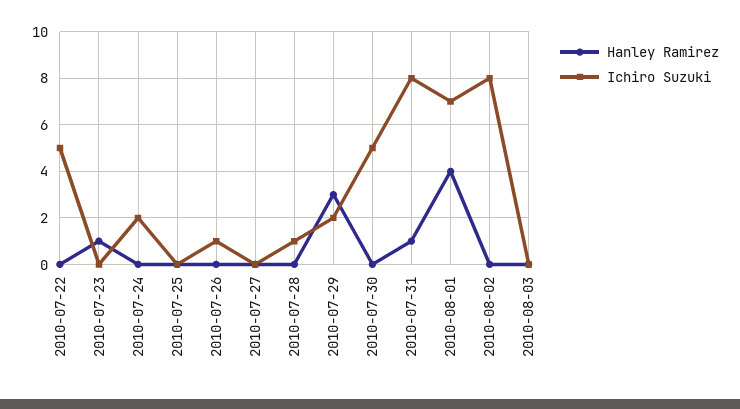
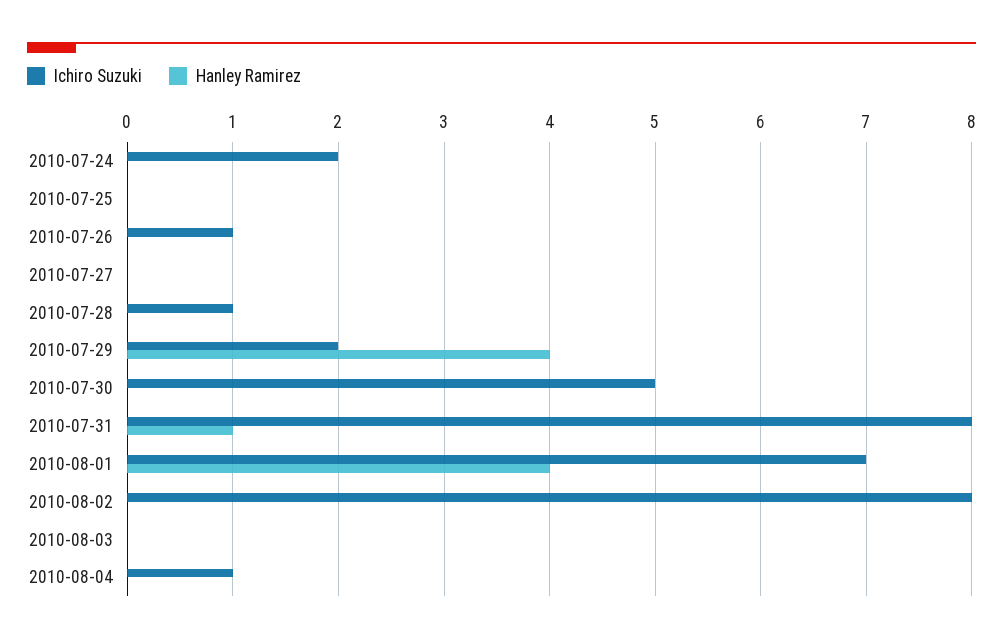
Hanley Ramirez, 2010-07-22: 0 -> none
Ichiro Suzuki, 2010-07-22: 5 -> none
Hanley Ramirez, 2010-07-23: 1 -> none
Ichiro Suzuki, 2010-07-23: 0 -> none
Hanley Ramirez, 2010-07-29: 3 -> 4
Ichiro Suzuki, 2010-08-04: none -> 1
Hanley Ramirez, 2010-08-04: none -> 0

